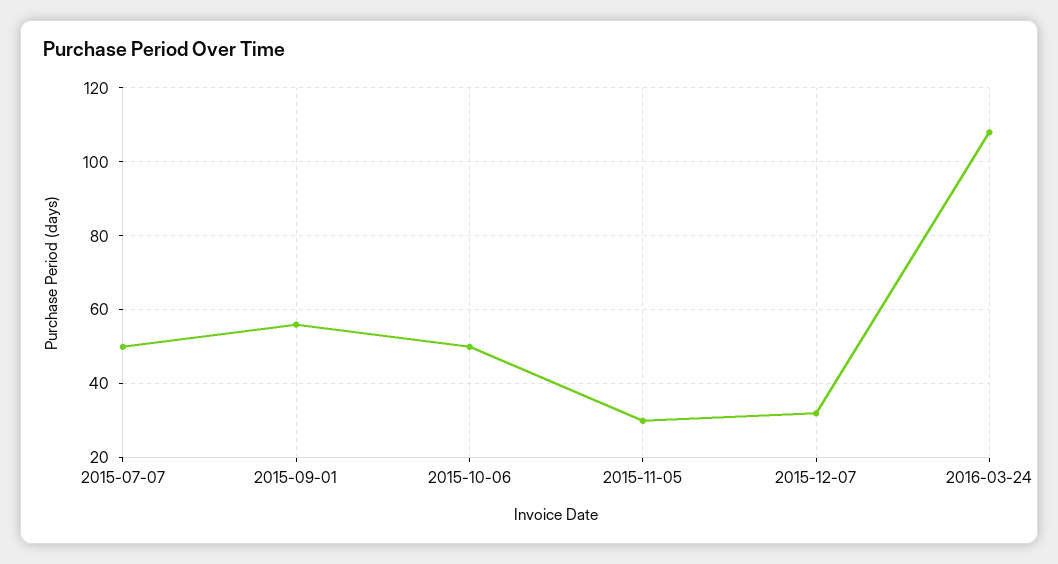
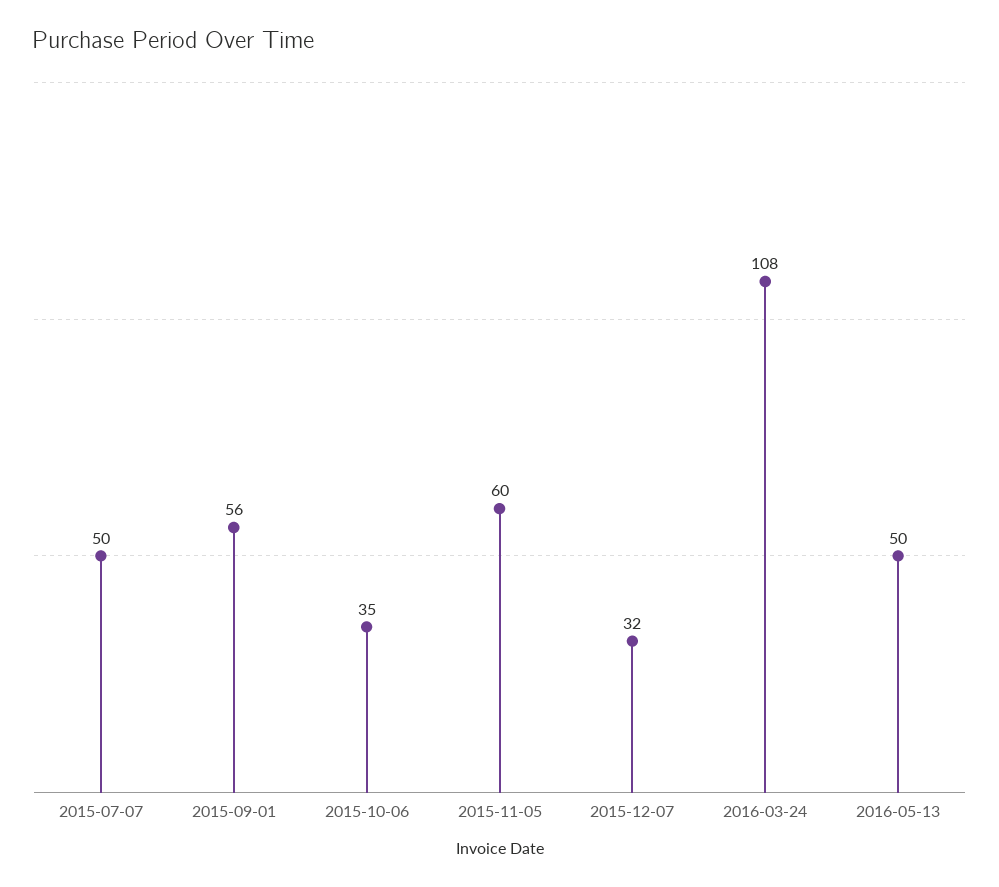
2015-10-06: 50 -> 35
2015-11-05: 30 -> 60
2016-05-13: none -> 50

